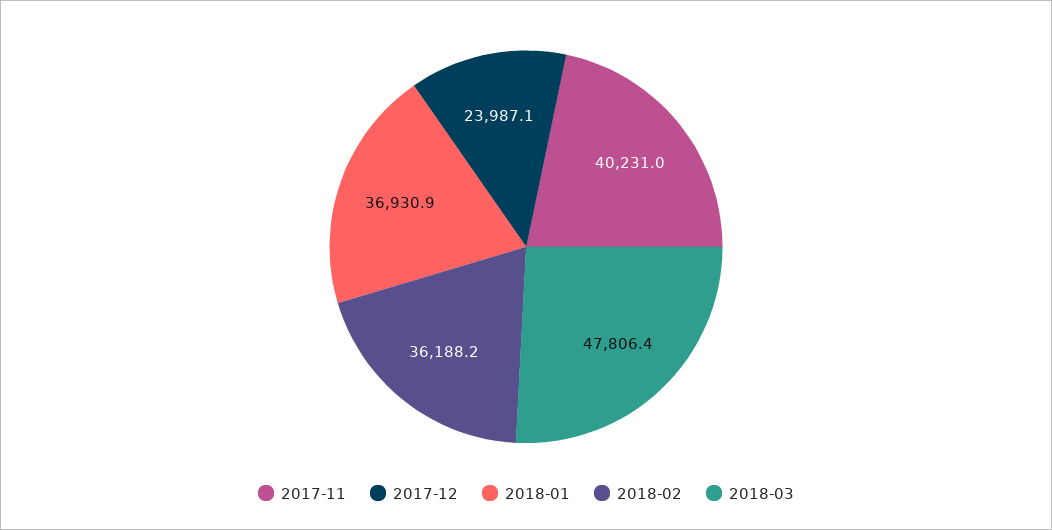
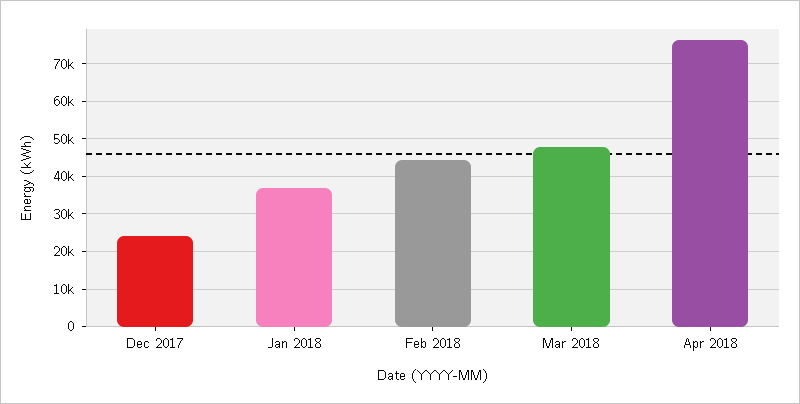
2017-11: 40231 -> none
2018-02: 36188.2 -> 44000
Apr 2018: none -> 76000

